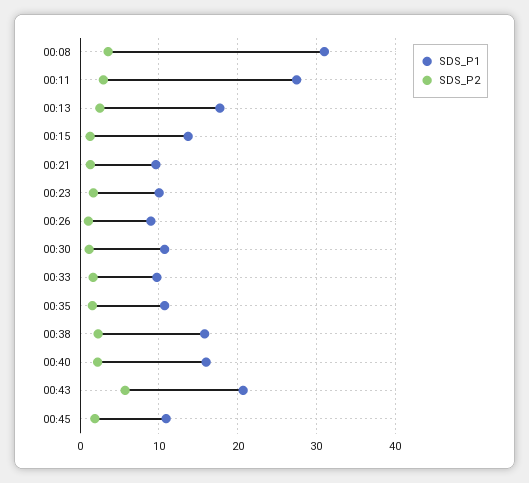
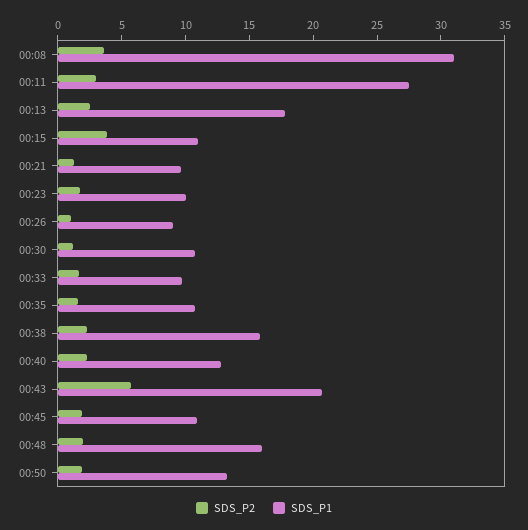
SDS_P1, 00:15: 14 -> 11
SDS_P2, 00:15: 1 -> 4
SDS_P1, 00:40: 16 -> 13
SDS_P2, 00:48: none -> 2
SDS_P1, 00:48: none -> 16
SDS_P2, 00:50: none -> 2
SDS_P1, 00:50: none -> 13

